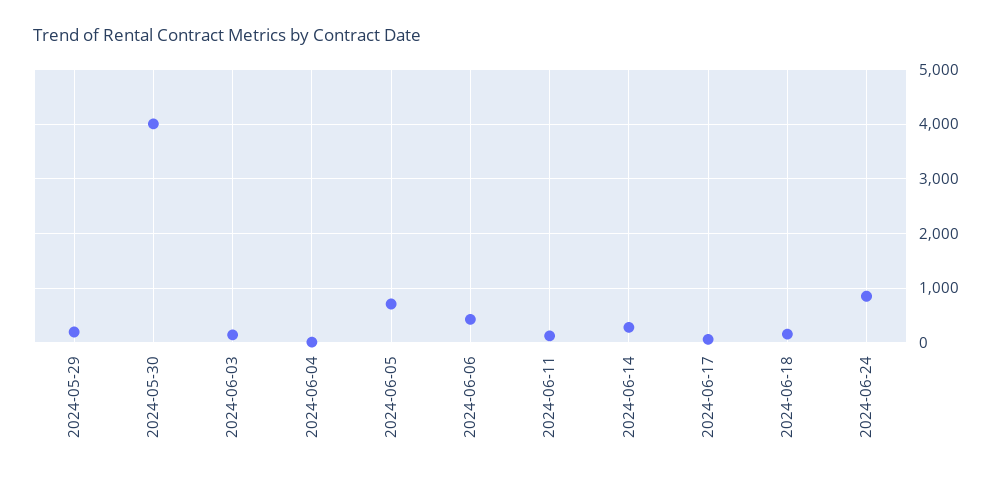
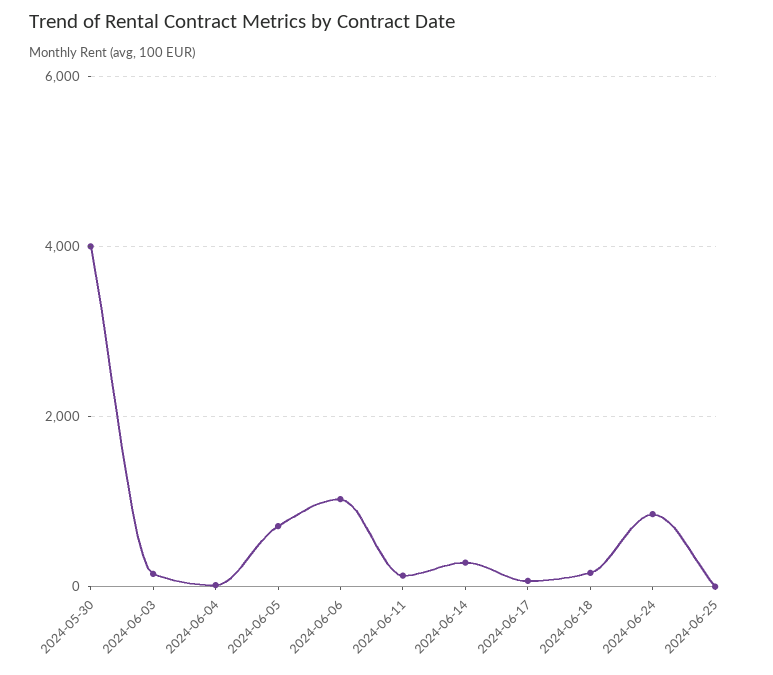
2024-05-29: 200 -> none
2024-06-06: 400 -> 1000
2024-06-25: none -> 0

